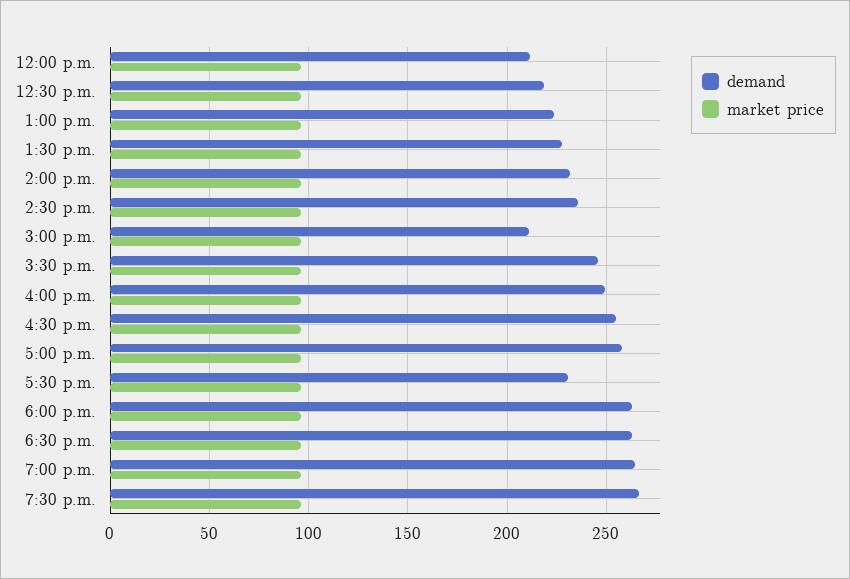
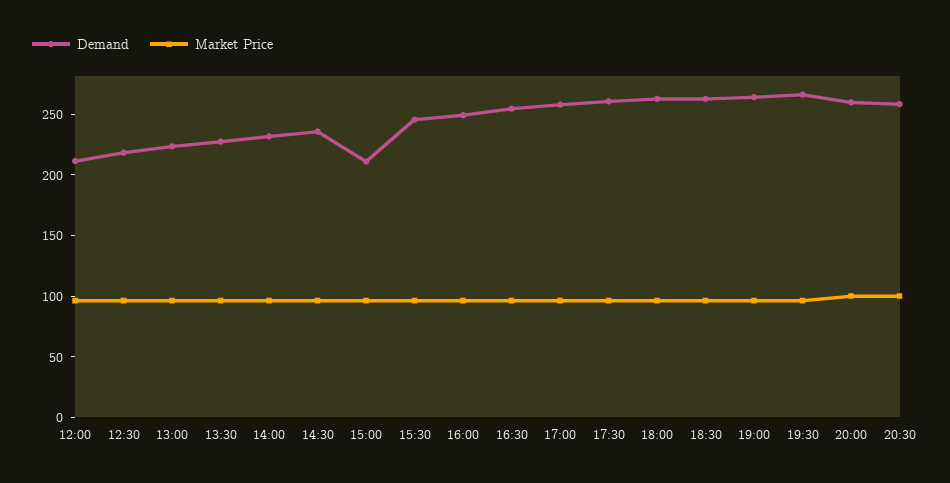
demand, 5:30 p.m.: 230 -> 260
demand, 20:00: none -> 260
market price, 20:00: none -> 100
demand, 20:30: none -> 260
market price, 20:30: none -> 100

